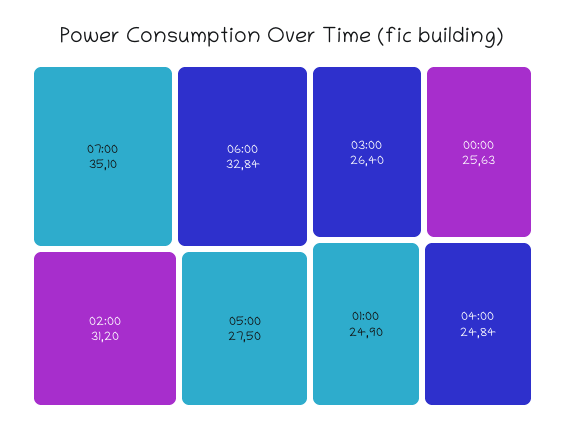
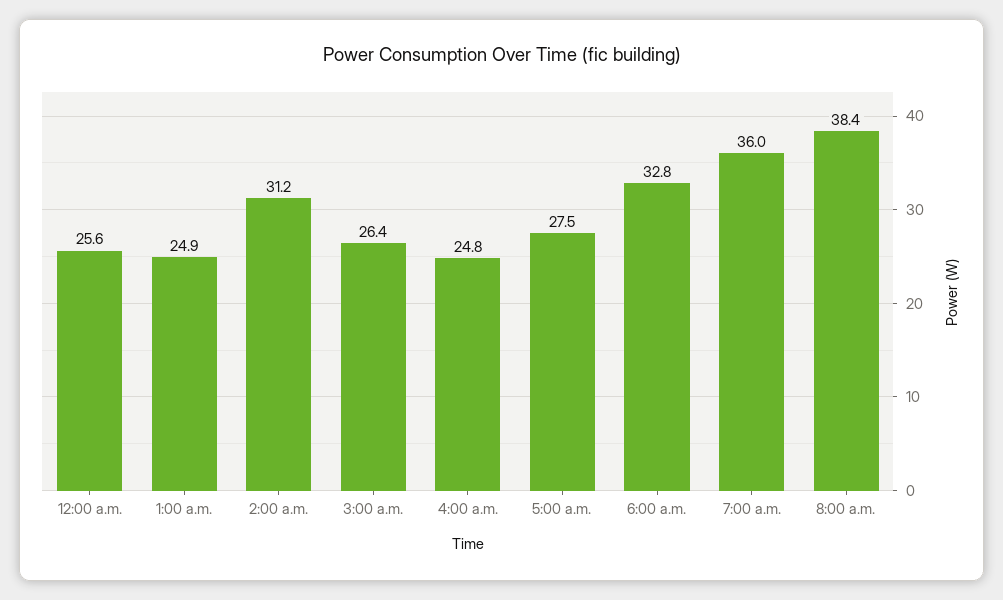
07:00: 35.1 -> 36
8:00 a.m.: none -> 38.4

